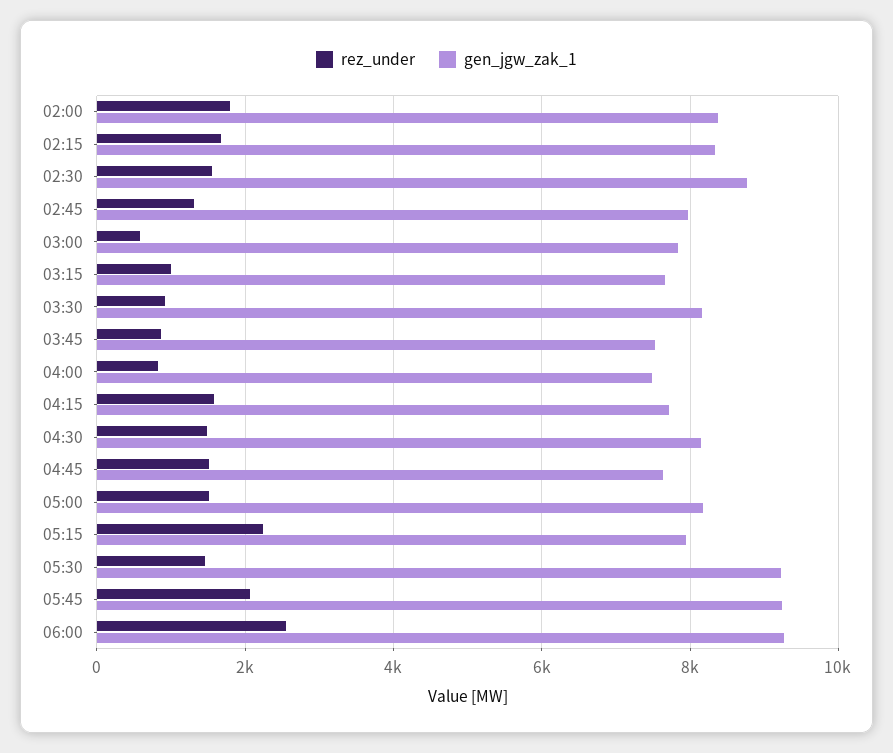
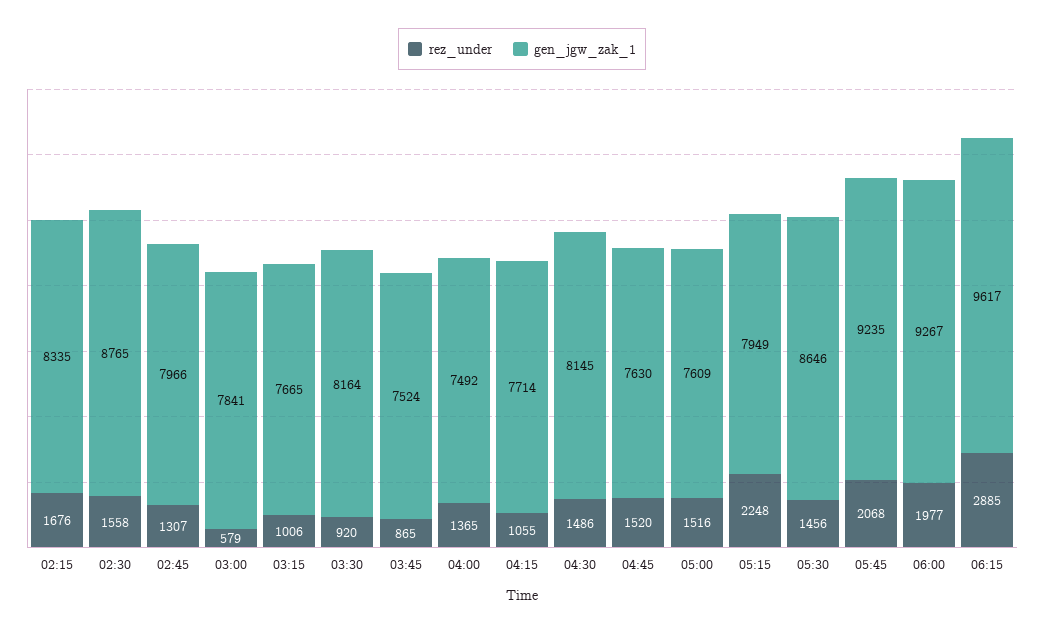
rez_under, 02:00: 1800 -> none
gen_jgw_zak_1, 02:00: 8400 -> none
rez_under, 04:00: 800 -> 1365
rez_under, 04:15: 1600 -> 1055
gen_jgw_zak_1, 05:00: 8200 -> 7609
gen_jgw_zak_1, 05:30: 9200 -> 8646
rez_under, 06:00: 2600 -> 1977
rez_under, 06:15: none -> 2885
gen_jgw_zak_1, 06:15: none -> 9617

